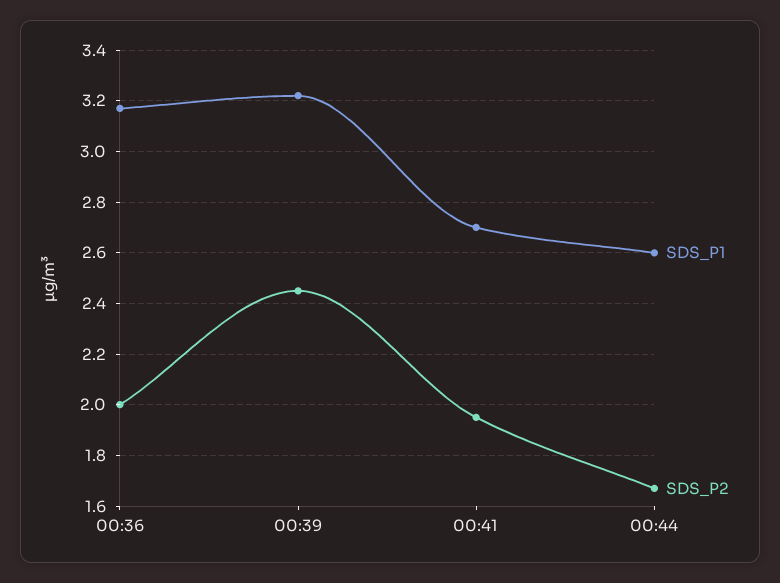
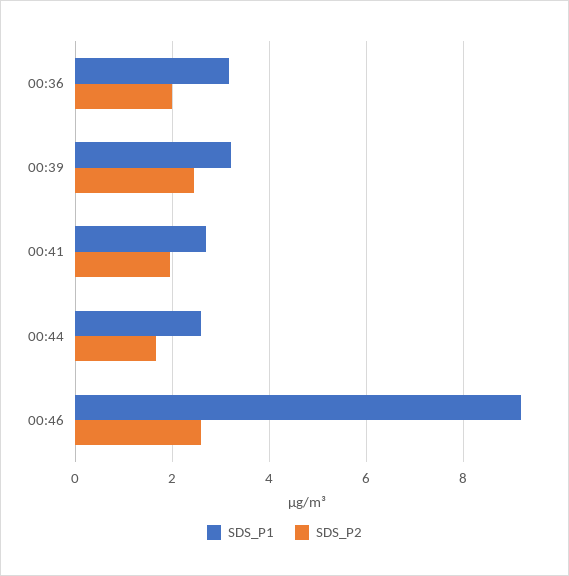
SDS_P1, 00:46: none -> 9.2
SDS_P2, 00:46: none -> 2.6

